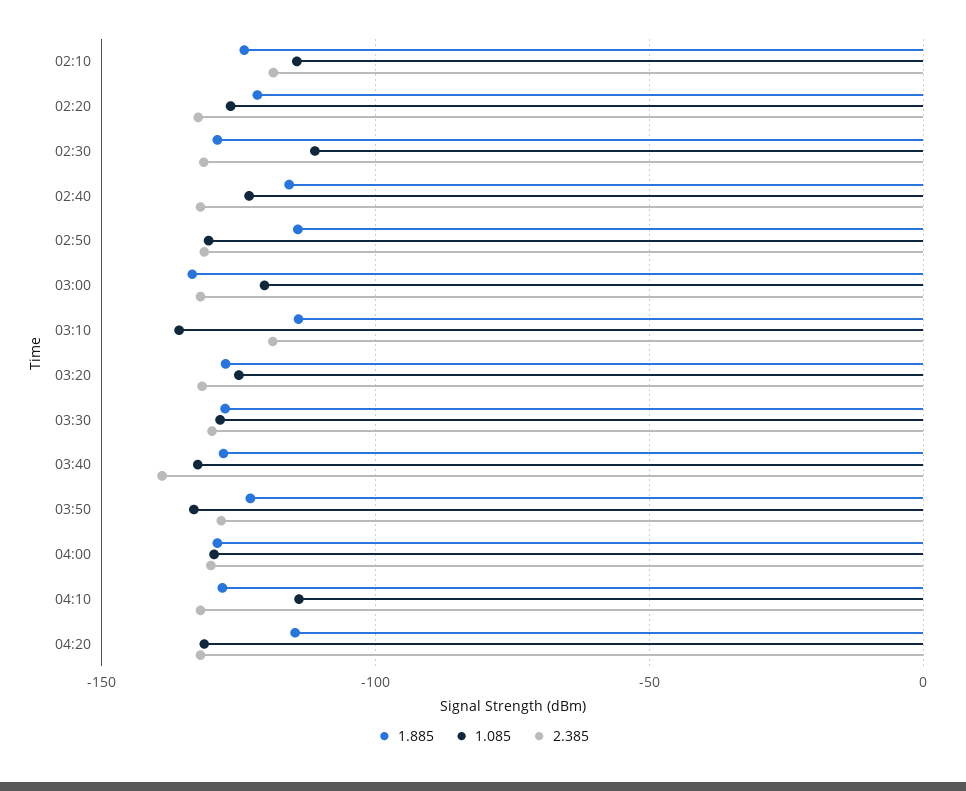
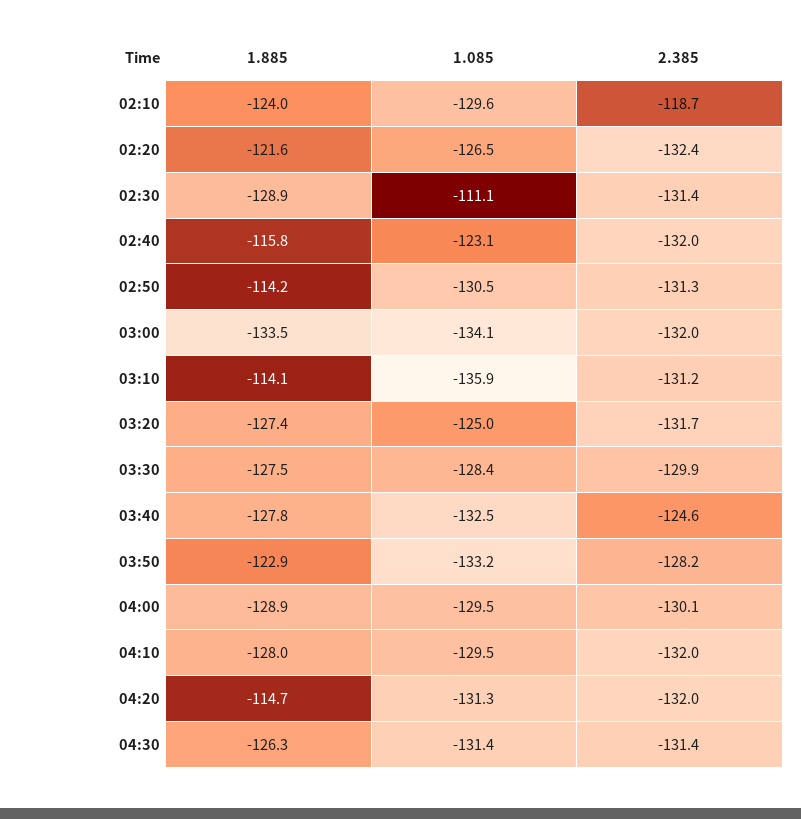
1.085, 02:10: -115 -> -129.6
1.085, 03:00: -120 -> -134.1
2.385, 03:10: -120 -> -131.2
2.385, 03:40: -140 -> -124.6
1.085, 04:10: -115 -> -129.5
1.885, 04:30: none -> -126.3
1.085, 04:30: none -> -131.4
2.385, 04:30: none -> -131.4

